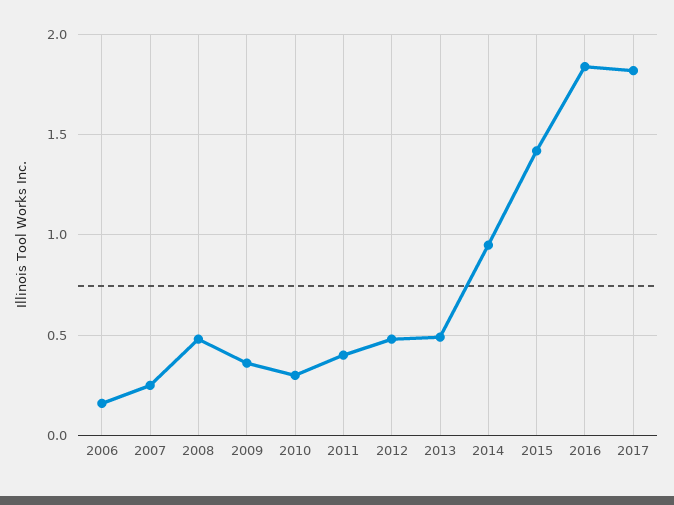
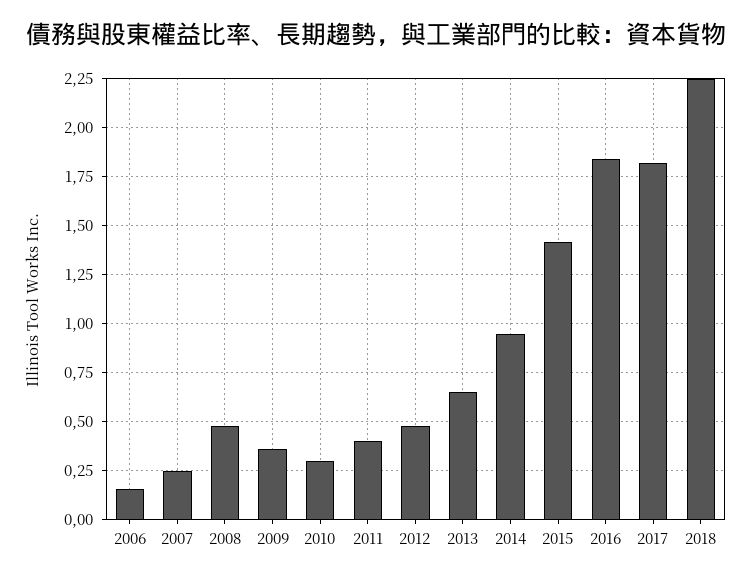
2013: 0.5 -> 0.65
2018: none -> 2.25

